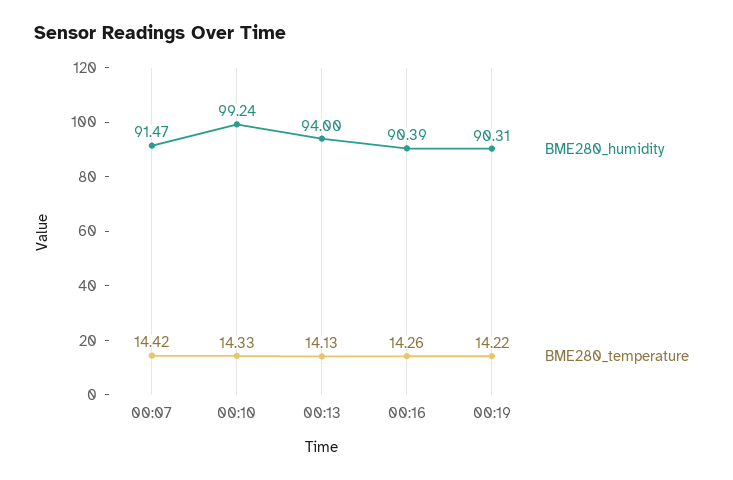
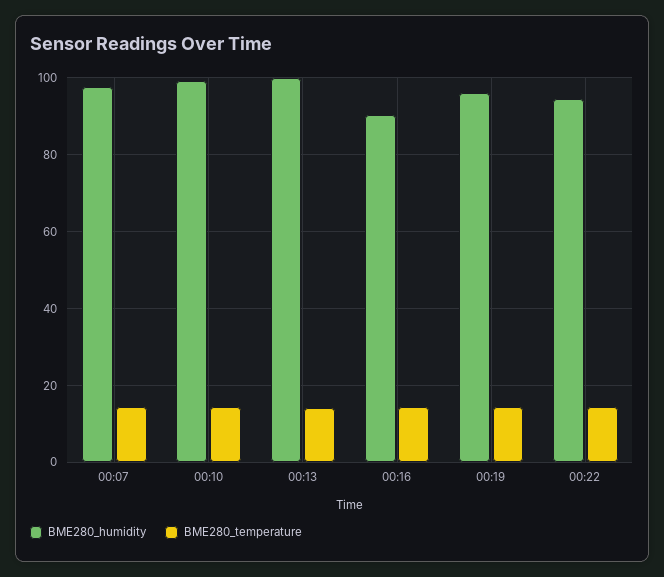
BME280_humidity, 00:07: 91.47 -> 98
BME280_humidity, 00:13: 94 -> 100
BME280_humidity, 00:19: 90.31 -> 96
BME280_humidity, 00:22: none -> 94
BME280_temperature, 00:22: none -> 14

